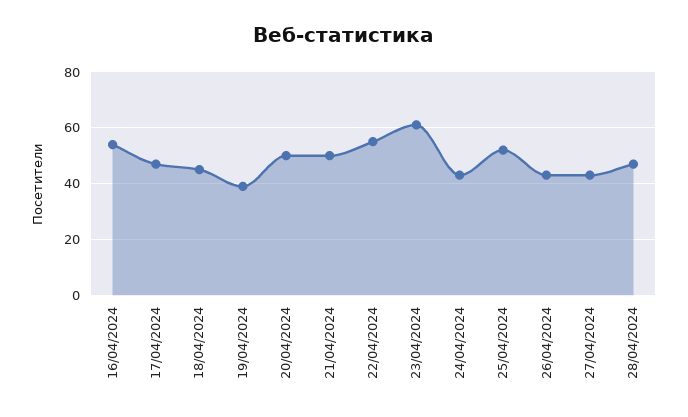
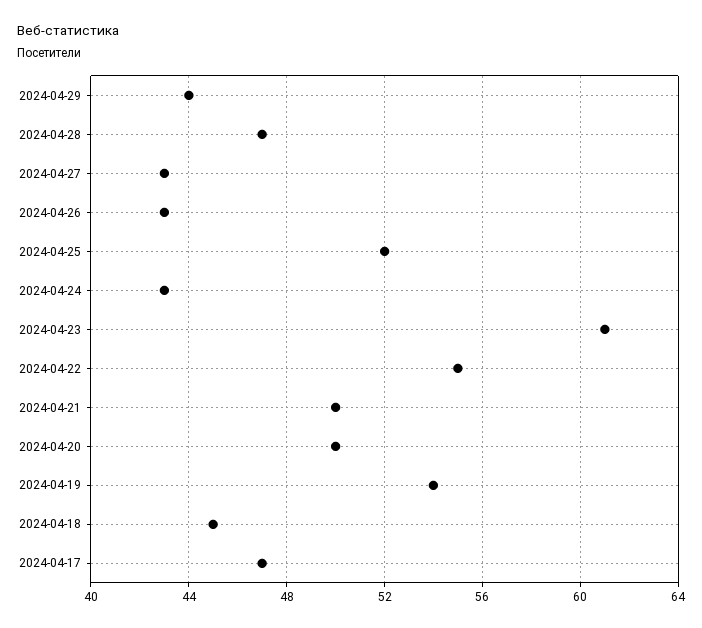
16/04/2024: 55 -> none
19/04/2024: 40 -> 54
2024-04-29: none -> 44

